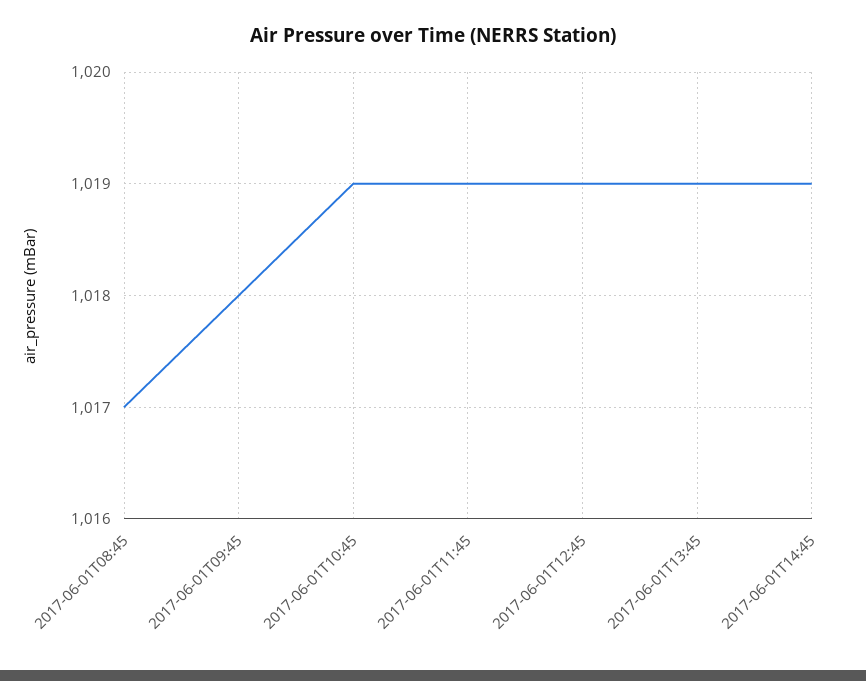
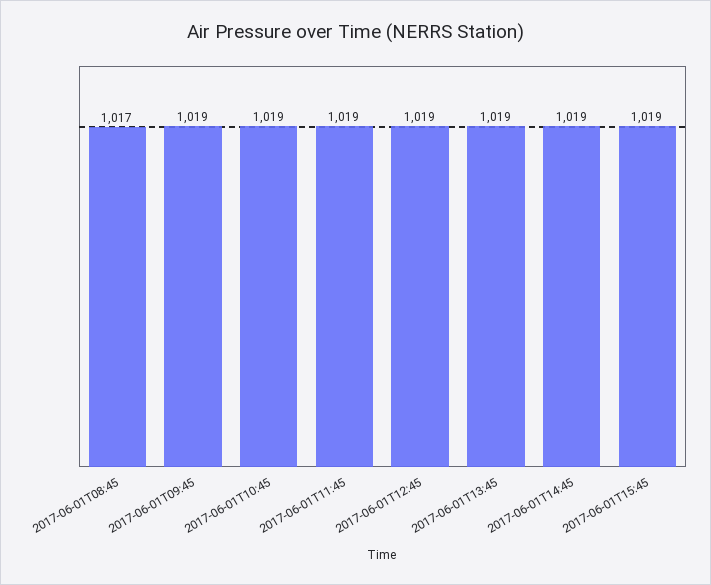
2017-06-01T09:45: 1018 -> 1019
2017-06-01T15:45: none -> 1019

